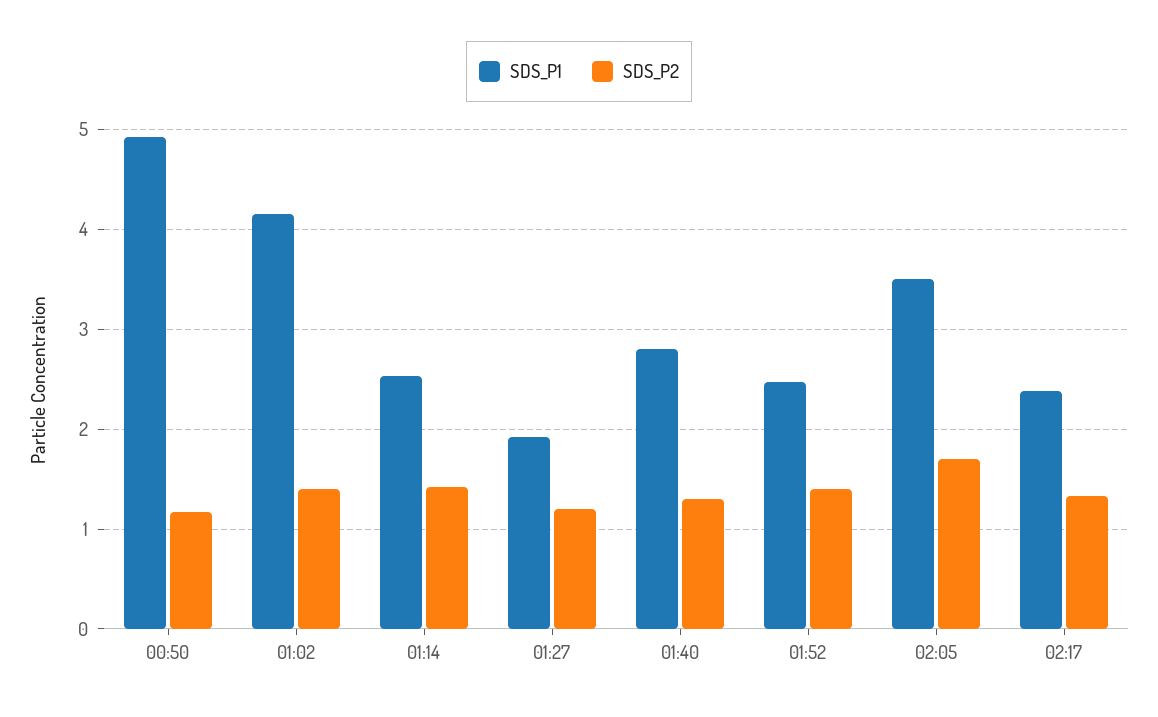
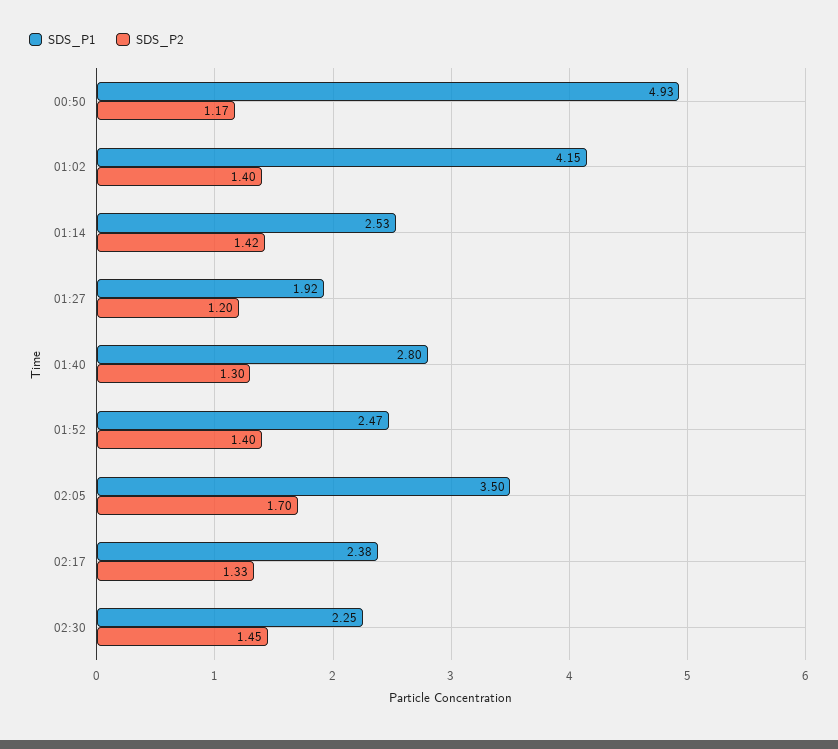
SDS_P1, 02:30: none -> 2.25
SDS_P2, 02:30: none -> 1.45

